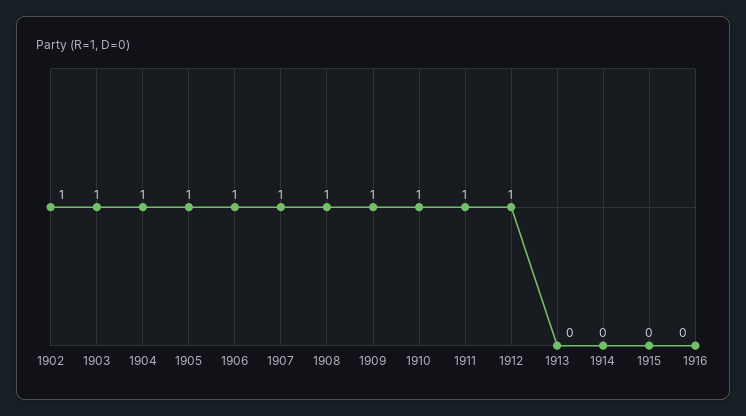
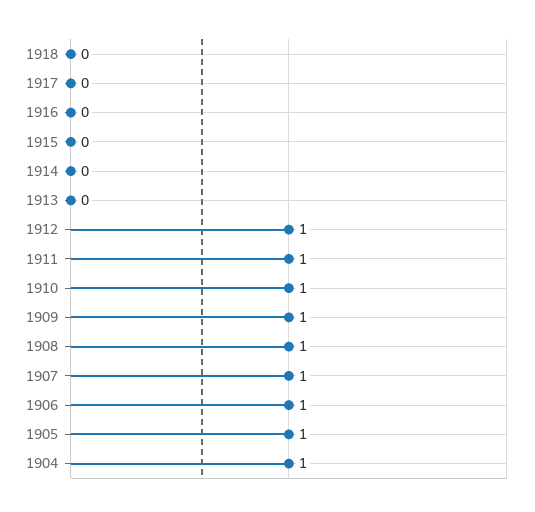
1902: 1 -> none
1903: 1 -> none
1918: none -> 0
1917: none -> 0

